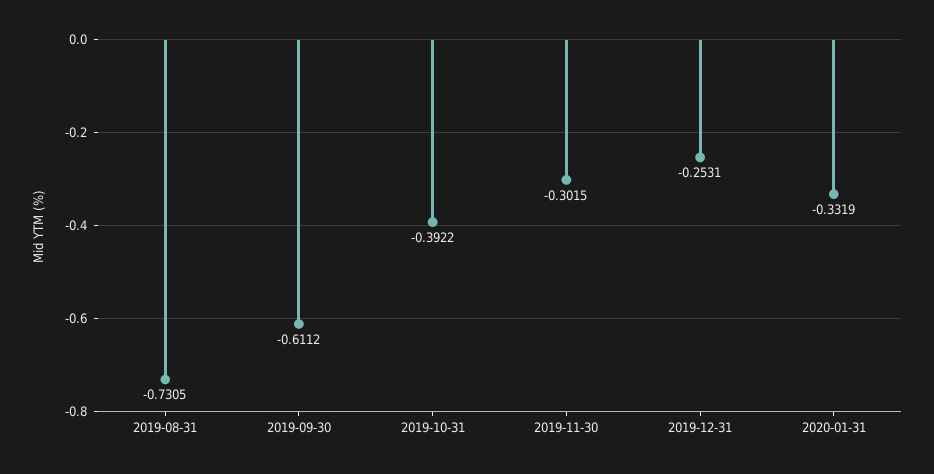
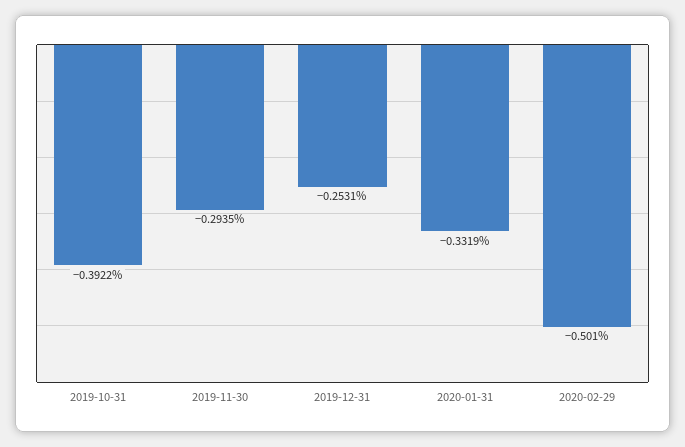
2019-08-31: -0.7305 -> none
2019-09-30: -0.6112 -> none
2019-11-30: -0.3015 -> -0.2935
2020-02-29: none -> -0.501

